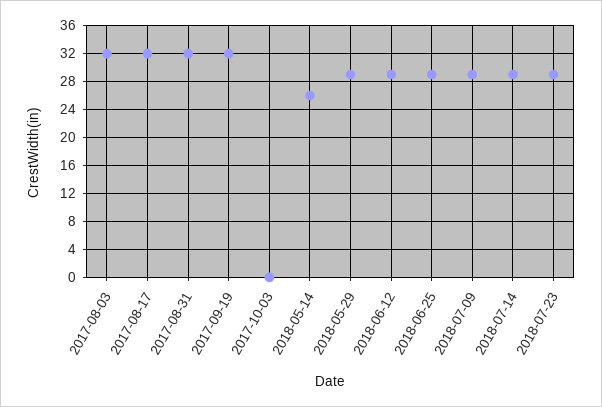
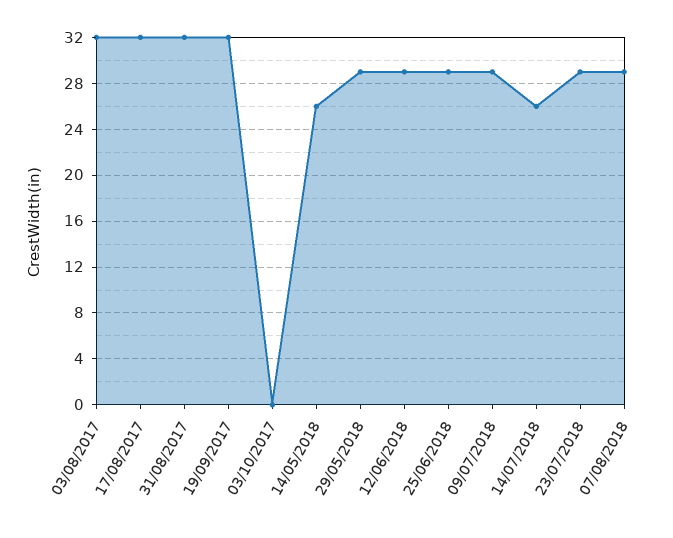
2018-07-14: 29 -> 26
07/08/2018: none -> 29

